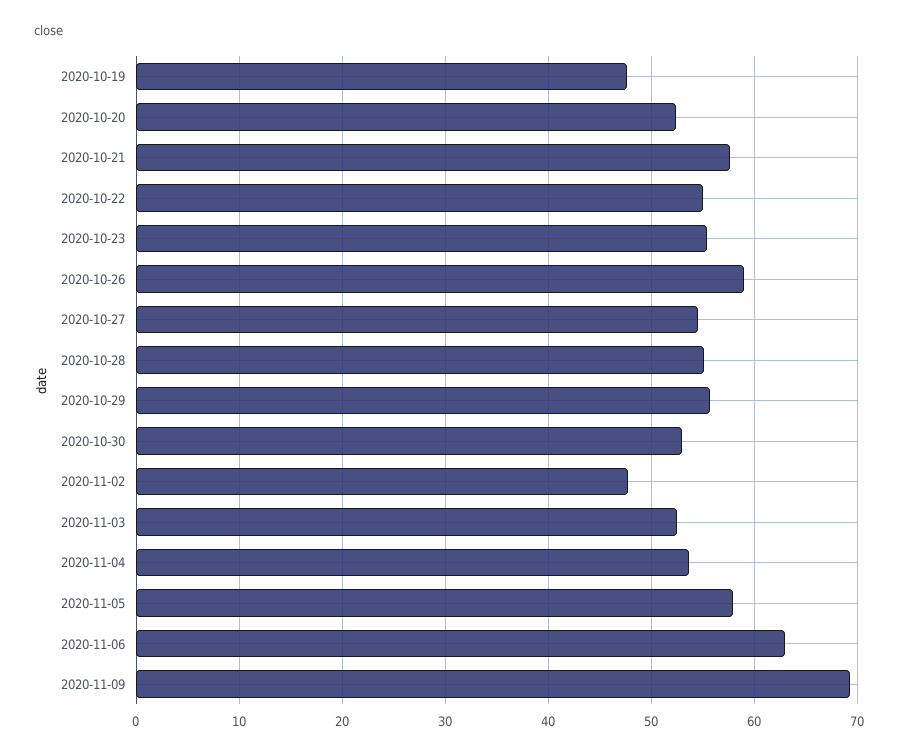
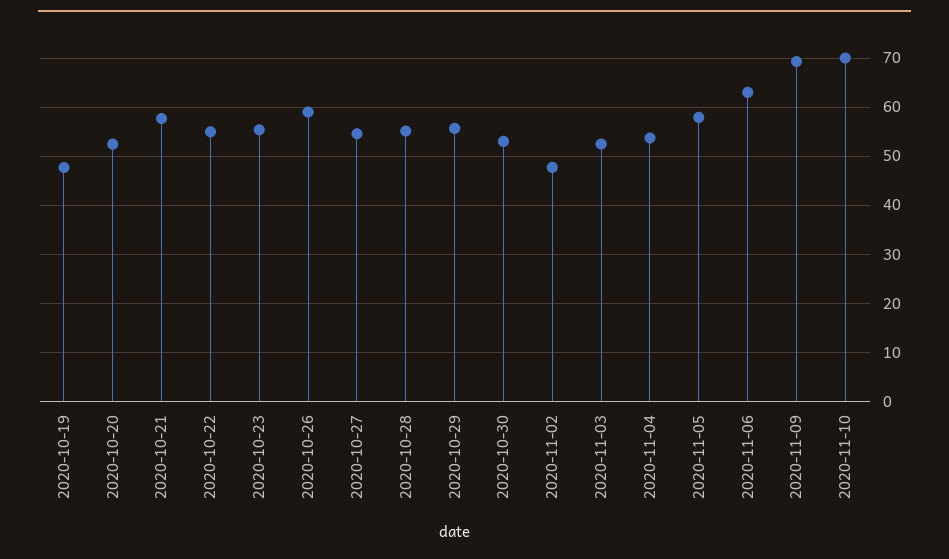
2020-11-10: none -> 70

